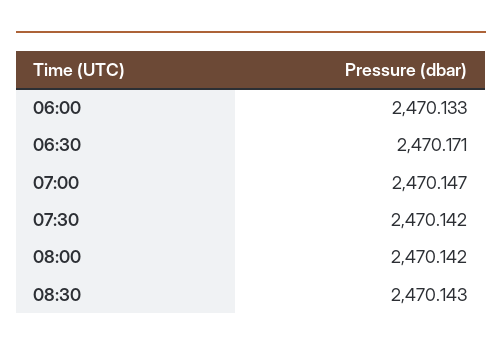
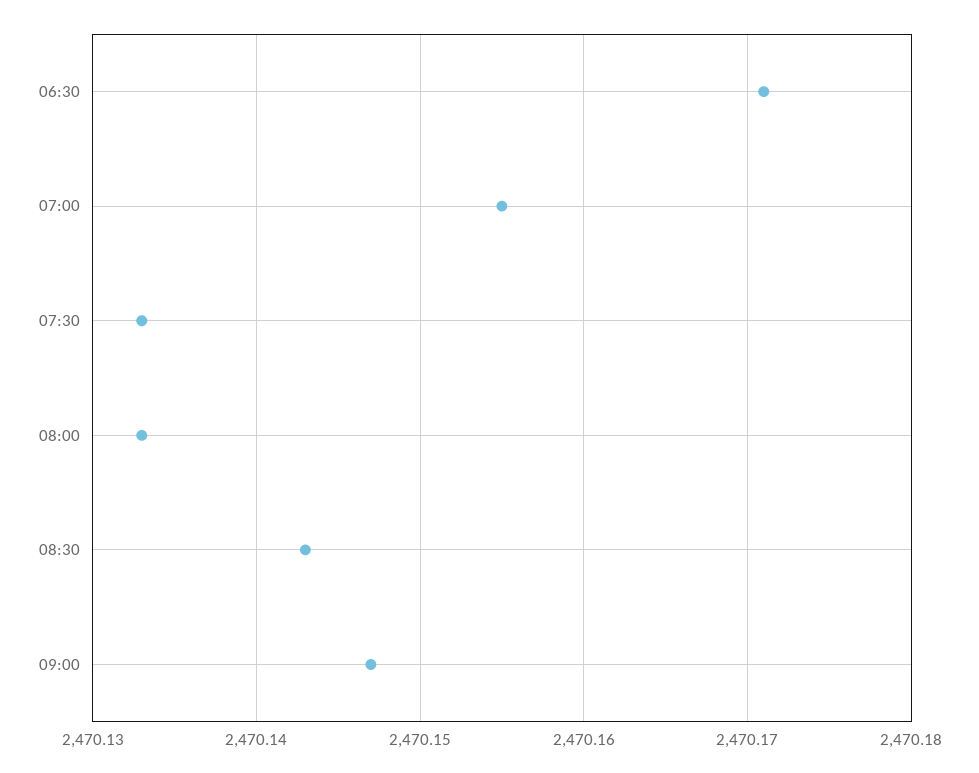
06:00: 2470.133 -> none
07:00: 2470.147 -> 2470.155
07:30: 2470.142 -> 2470.133
08:00: 2470.142 -> 2470.133
09:00: none -> 2470.147

